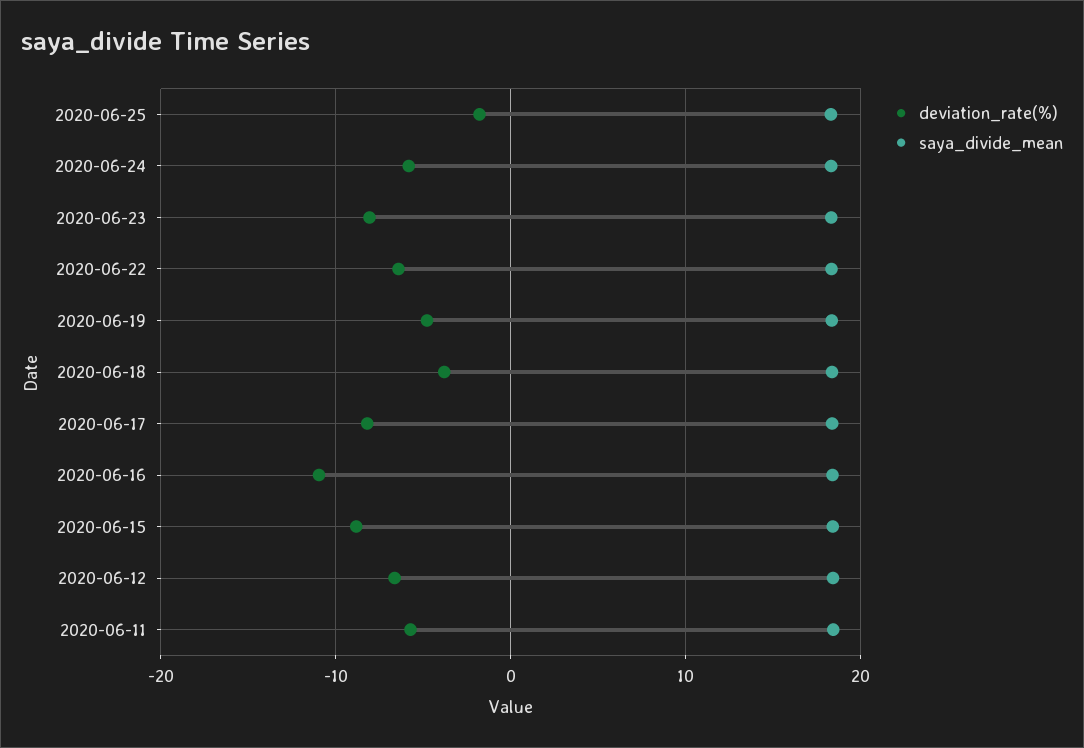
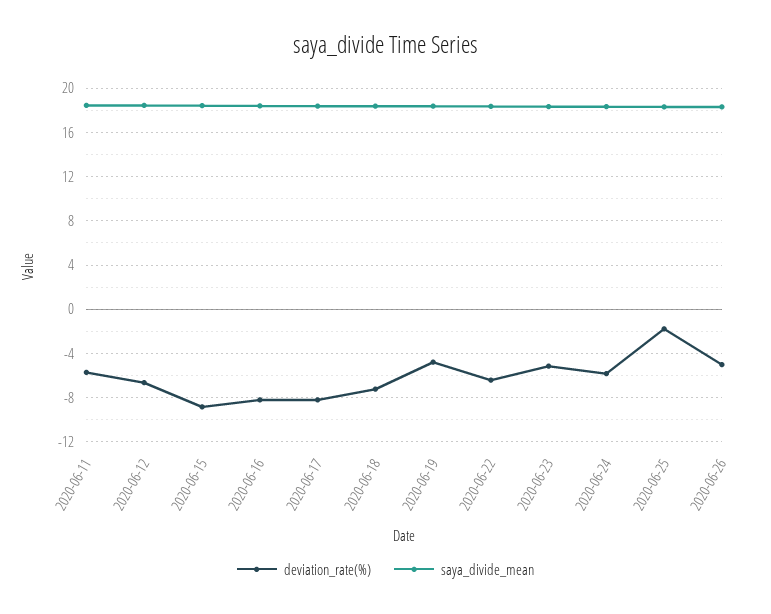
deviation_rate(%), 2020-06-23: -8 -> -5
deviation_rate(%), 2020-06-18: -4 -> -7
deviation_rate(%), 2020-06-16: -11 -> -8
deviation_rate(%), 2020-06-26: none -> -5
saya_divide_mean, 2020-06-26: none -> 18

